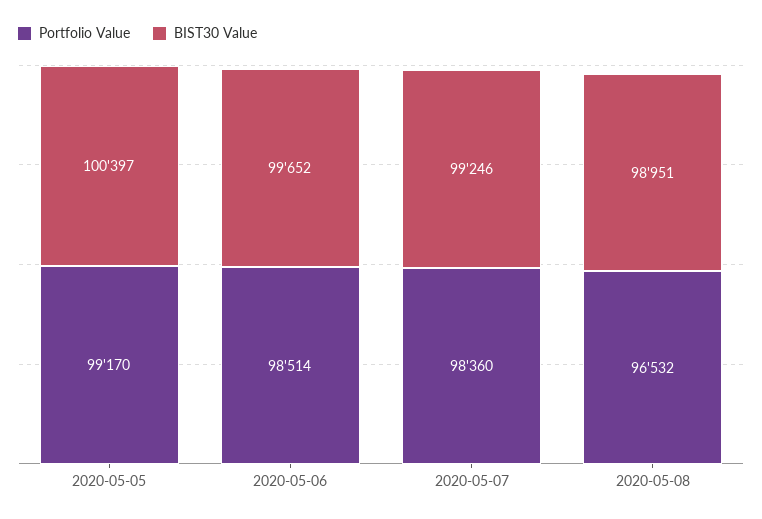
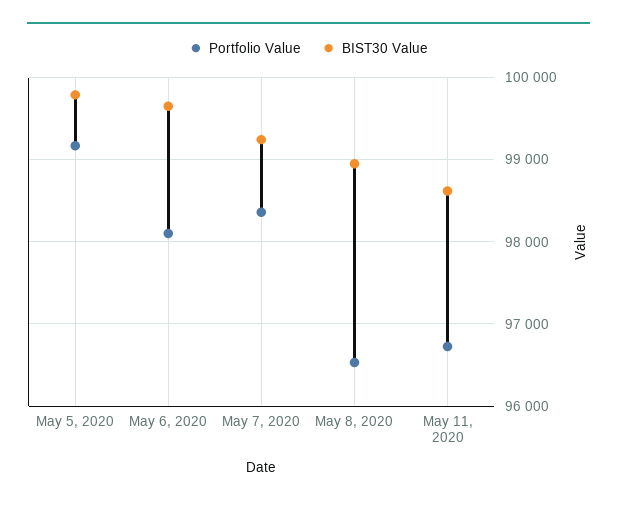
BIST30 Value, 2020-05-05: 100397 -> 99800
Portfolio Value, 2020-05-06: 98514 -> 98100
Portfolio Value, May 11, 2020: none -> 96700
BIST30 Value, May 11, 2020: none -> 98600

